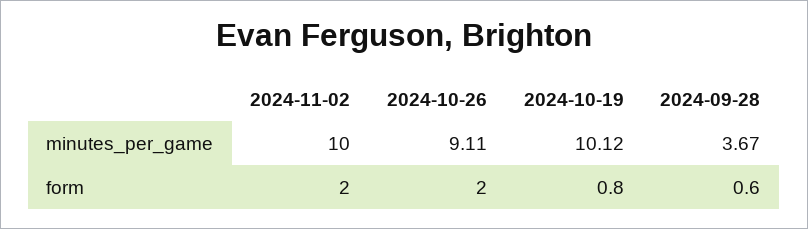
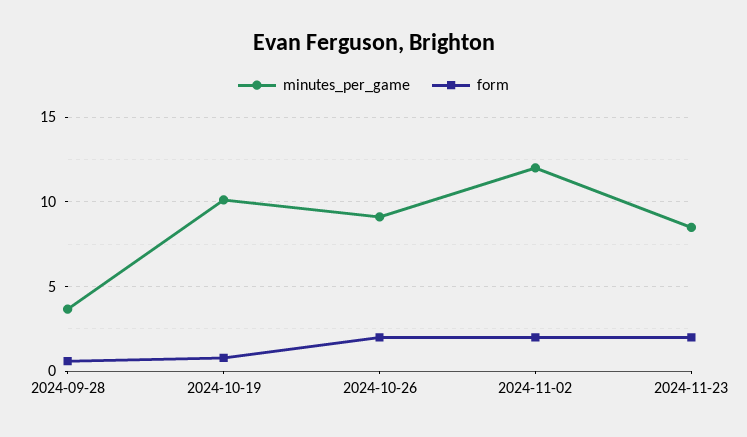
minutes_per_game, 2024-11-02: 10 -> 12
minutes_per_game, 2024-11-23: none -> 8.5
form, 2024-11-23: none -> 2

